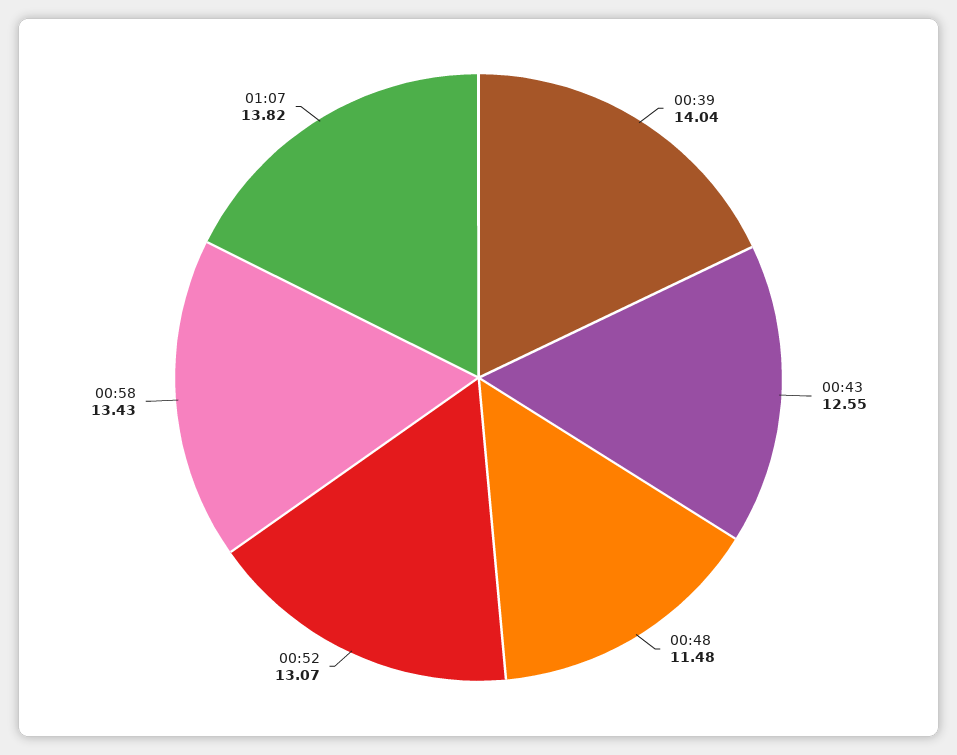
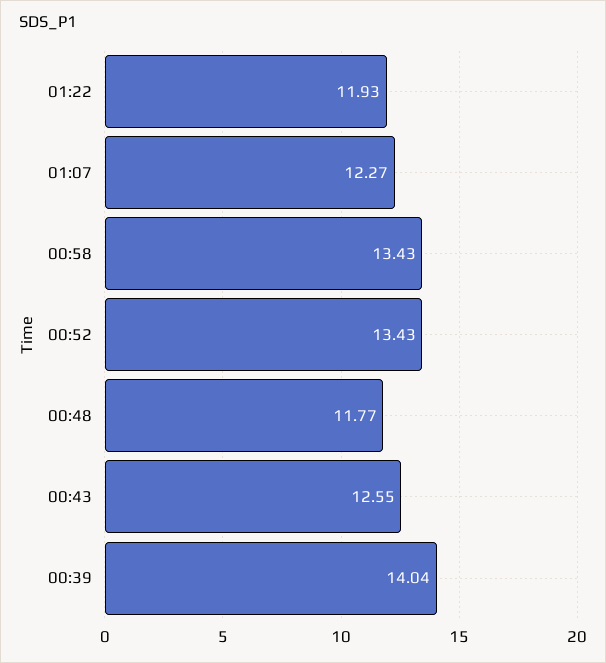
00:48: 11.48 -> 11.77
00:52: 13.07 -> 13.43
01:07: 13.82 -> 12.27
01:22: none -> 11.93

